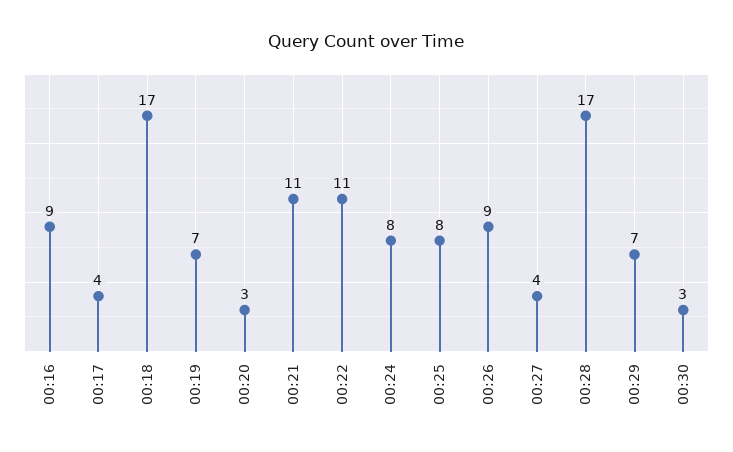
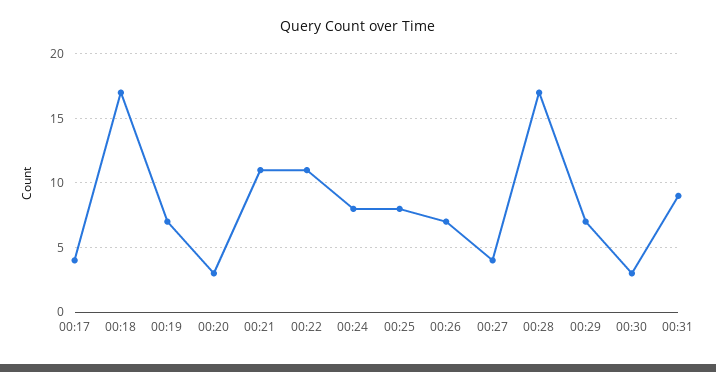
00:16: 9 -> none
00:26: 9 -> 7
00:31: none -> 9

